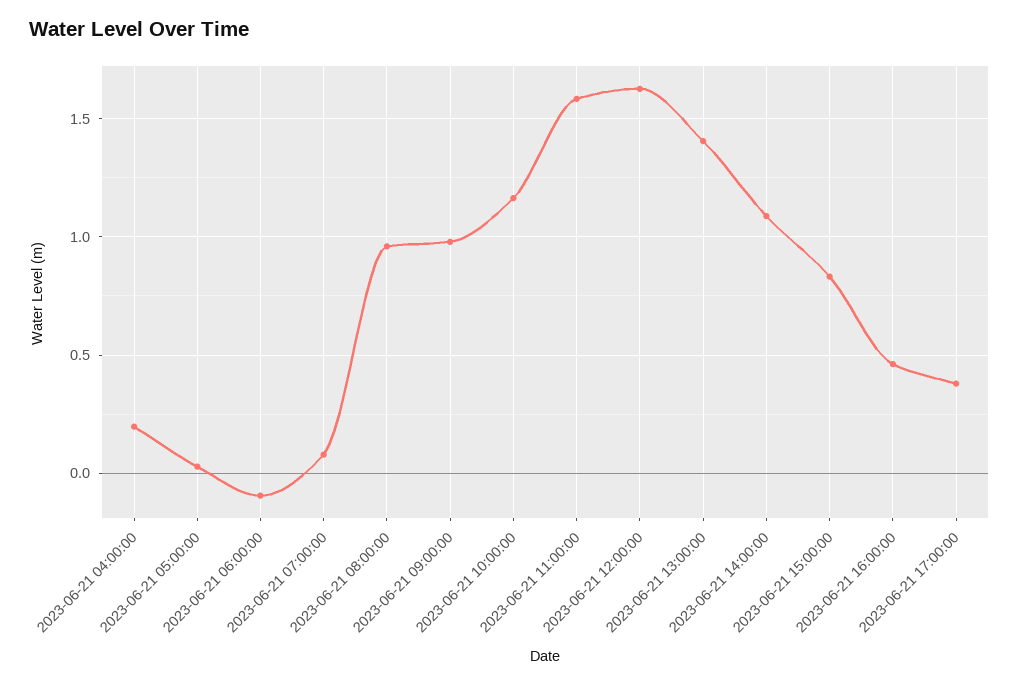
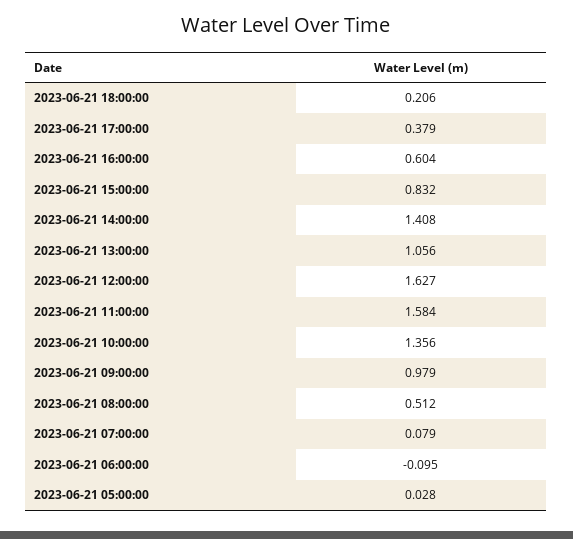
2023-06-21 04:00:00: 0.2 -> none
2023-06-21 08:00:00: 0.95 -> 0.512
2023-06-21 10:00:00: 1.15 -> 1.356
2023-06-21 13:00:00: 1.4 -> 1.056
2023-06-21 14:00:00: 1.1 -> 1.408
2023-06-21 16:00:00: 0.45 -> 0.604
2023-06-21 18:00:00: none -> 0.206

